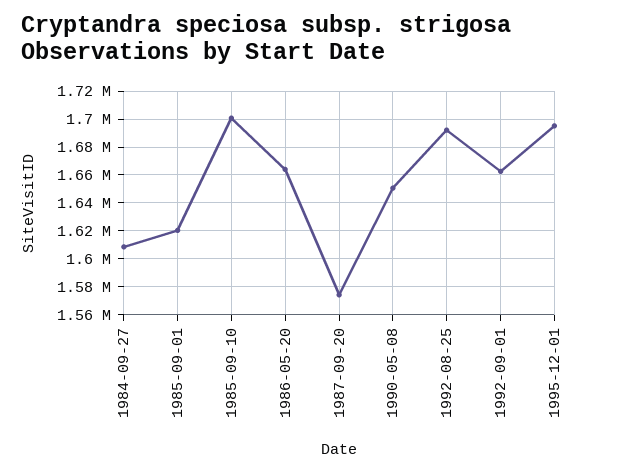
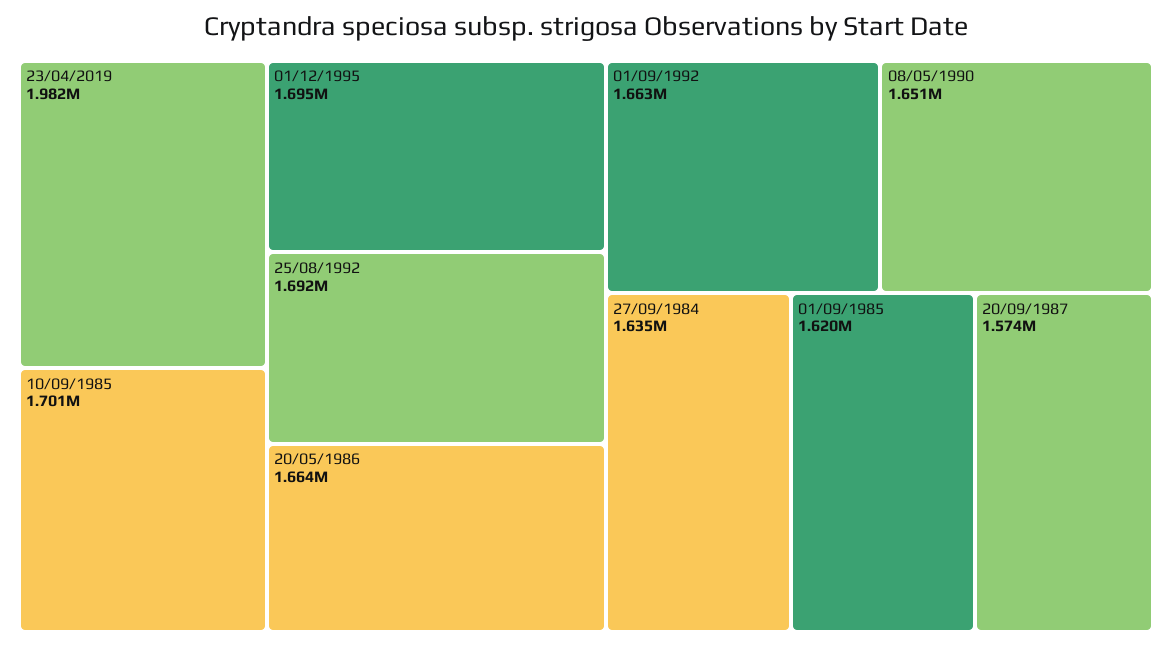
1984-09-27: 1610000 -> 1635000
23/04/2019: none -> 1982000

